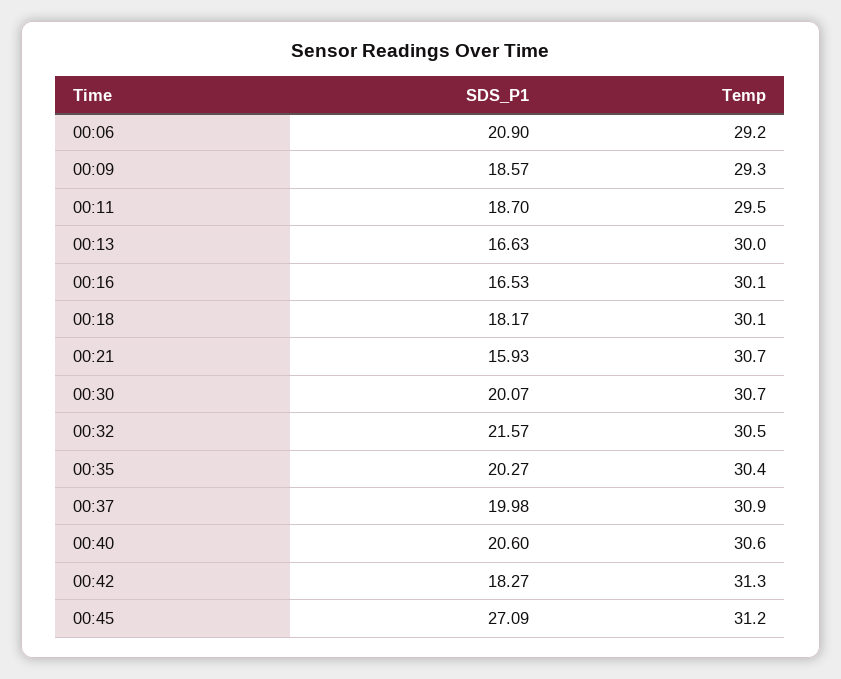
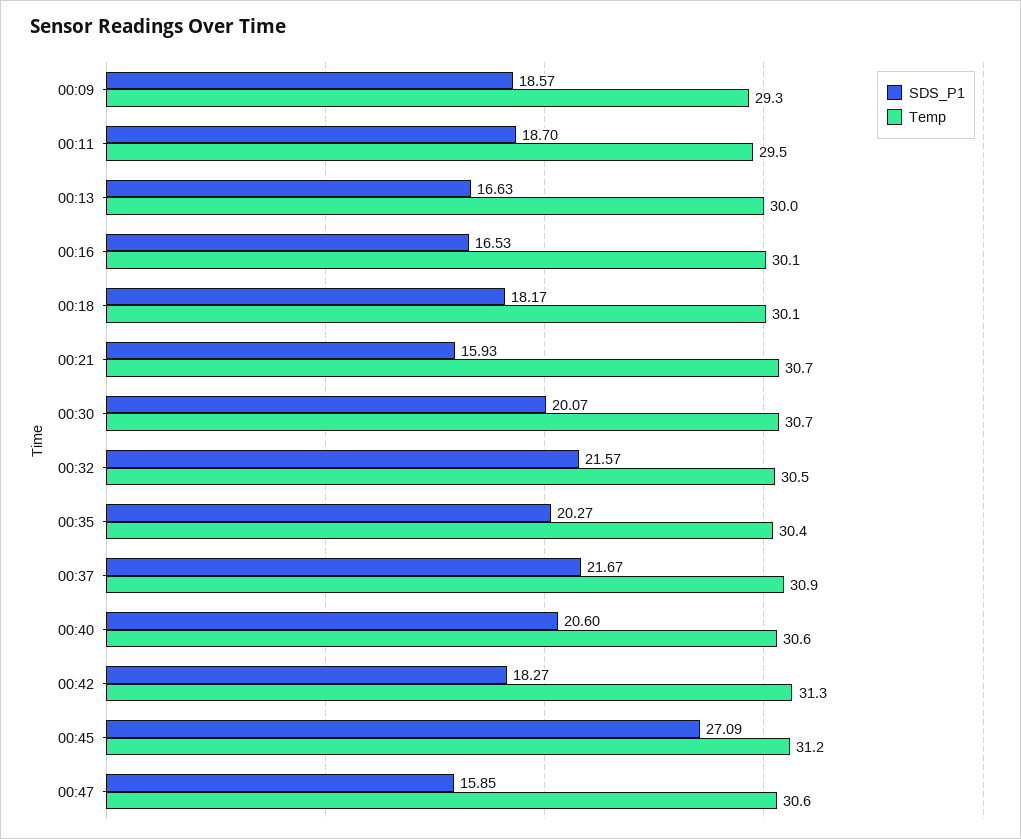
SDS_P1, 00:06: 20.9 -> none
Temp, 00:06: 29.2 -> none
SDS_P1, 00:37: 19.98 -> 21.67
SDS_P1, 00:47: none -> 15.85
Temp, 00:47: none -> 30.6

